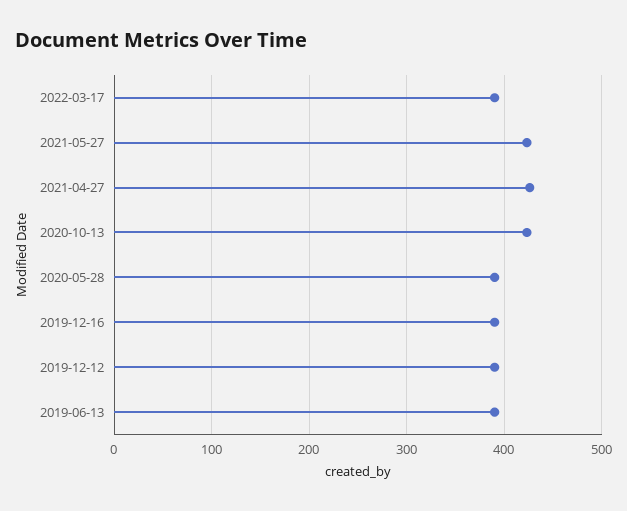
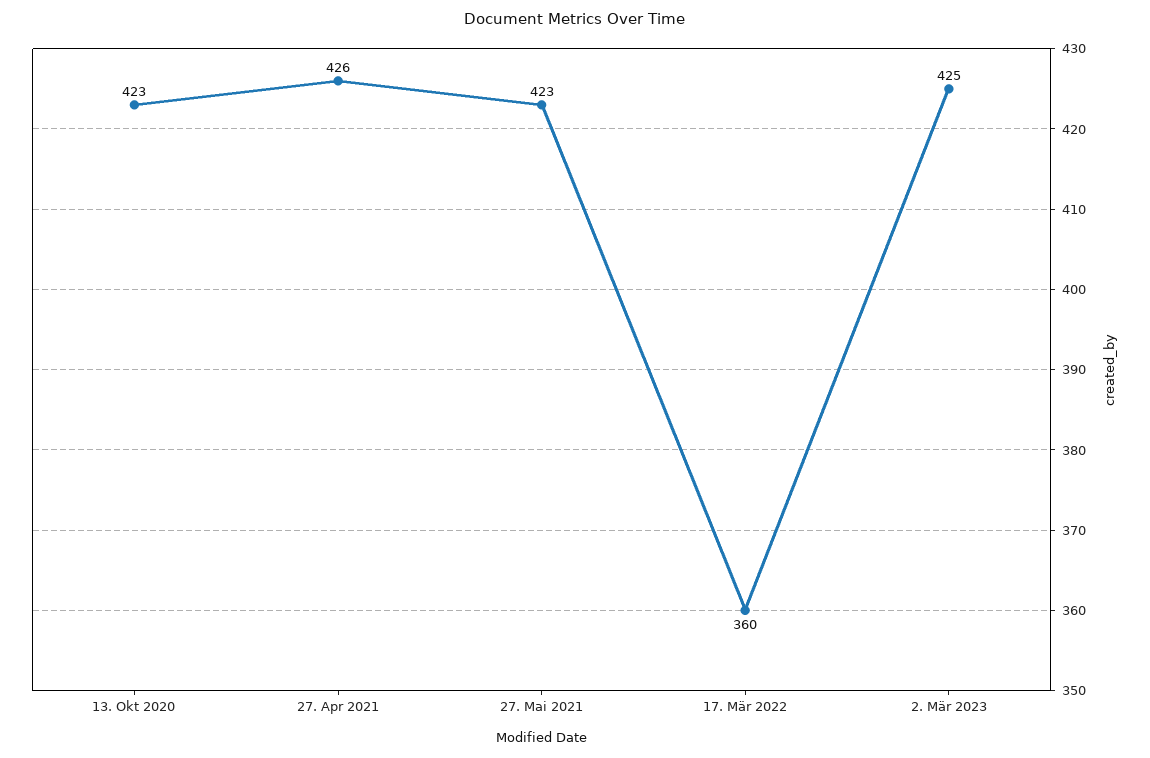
2022-03-17: 390 -> 360
2020-05-28: 390 -> none
2019-12-16: 390 -> none
2019-12-12: 390 -> none
2019-06-13: 390 -> none
2. Mär 2023: none -> 425

